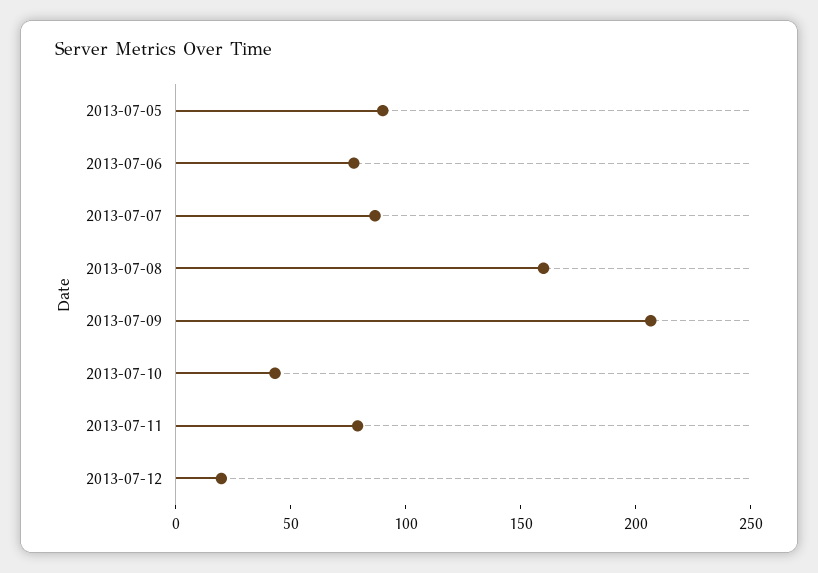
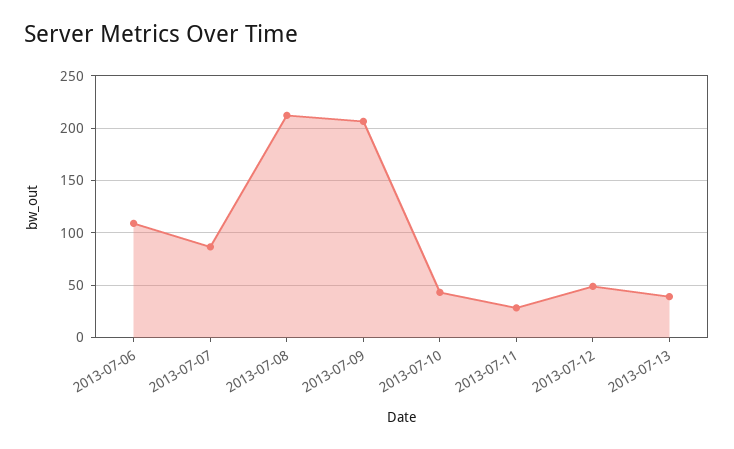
2013-07-05: 90 -> none
2013-07-06: 80 -> 110
2013-07-08: 160 -> 210
2013-07-11: 80 -> 30
2013-07-12: 20 -> 50
2013-07-13: none -> 40

